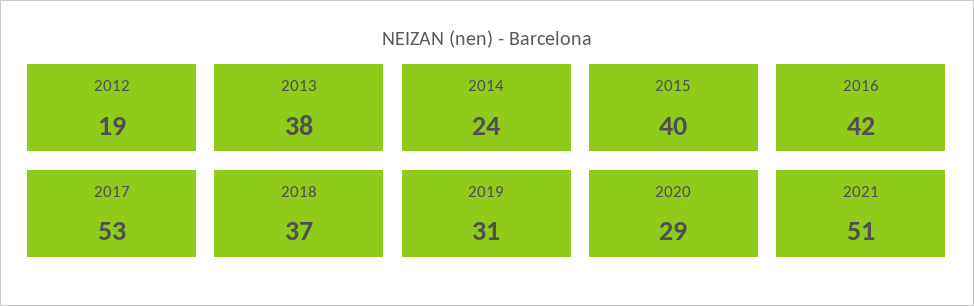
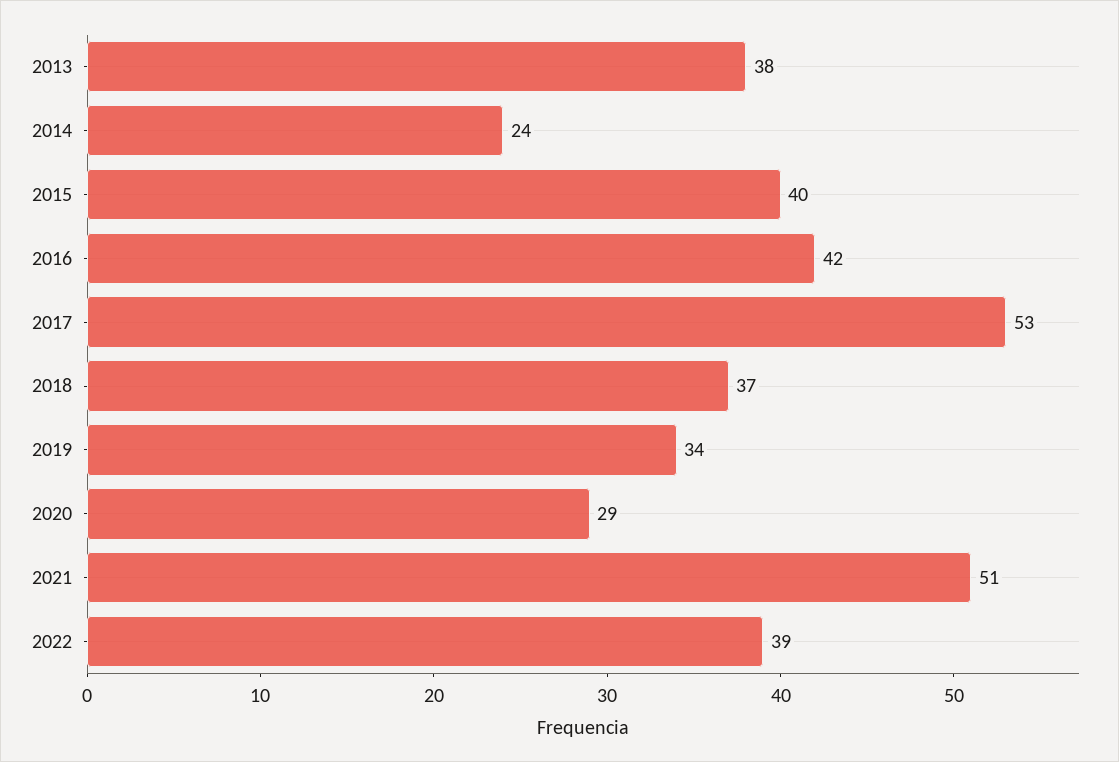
2012: 19 -> none
2019: 31 -> 34
2022: none -> 39

